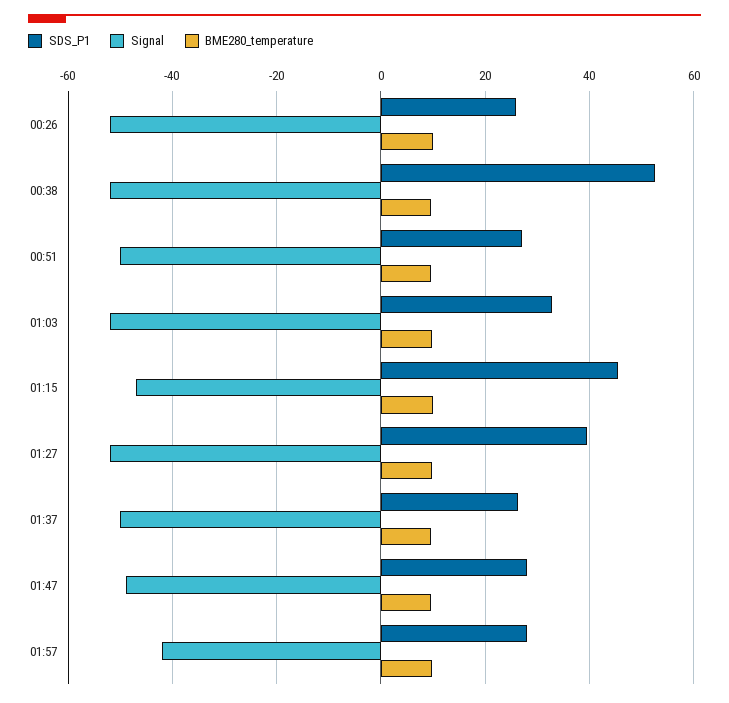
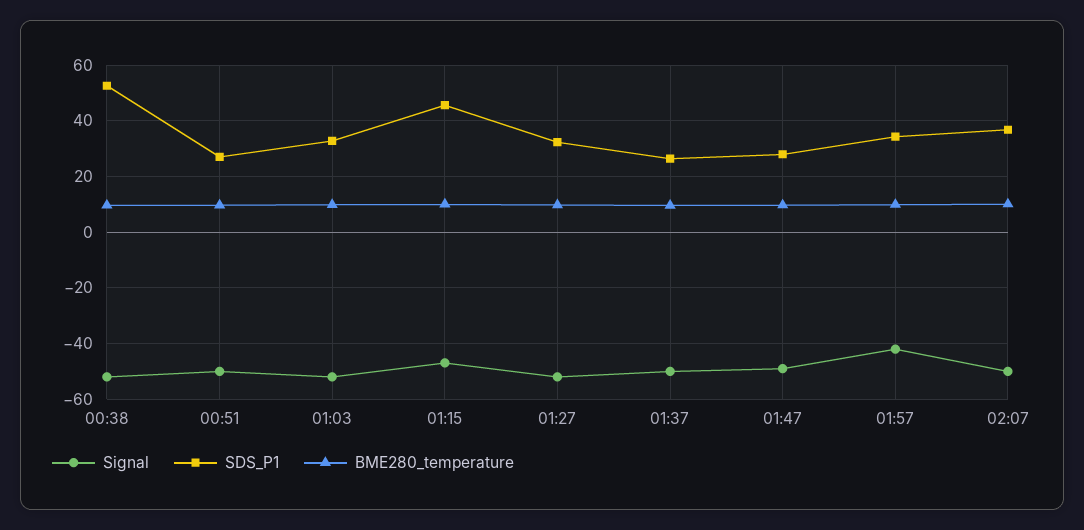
SDS_P1, 00:26: 26 -> none
Signal, 00:26: -52 -> none
BME280_temperature, 00:26: 10 -> none
SDS_P1, 01:27: 40 -> 32.5
SDS_P1, 01:57: 28 -> 35
Signal, 02:07: none -> -50
SDS_P1, 02:07: none -> 37.5
BME280_temperature, 02:07: none -> 10

